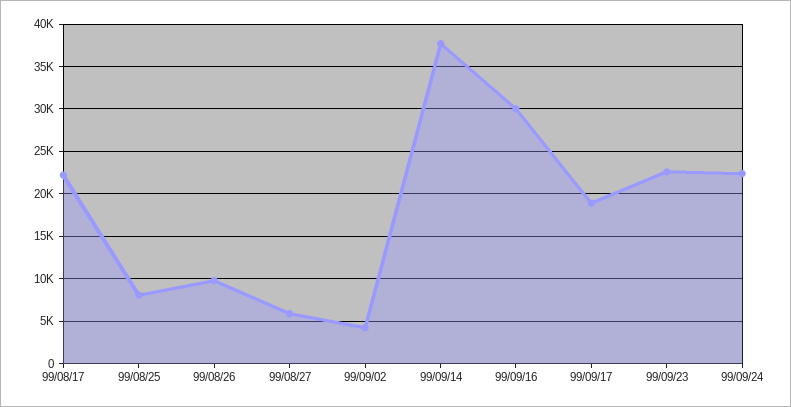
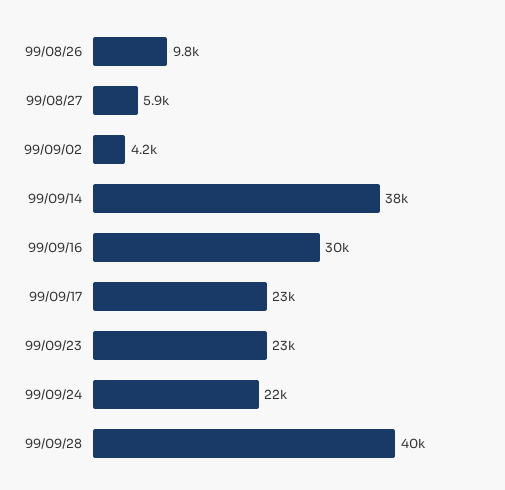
99/08/17: 22000 -> none
99/08/25: 8000 -> none
99/09/17: 19000 -> 23000
99/09/28: none -> 40000

